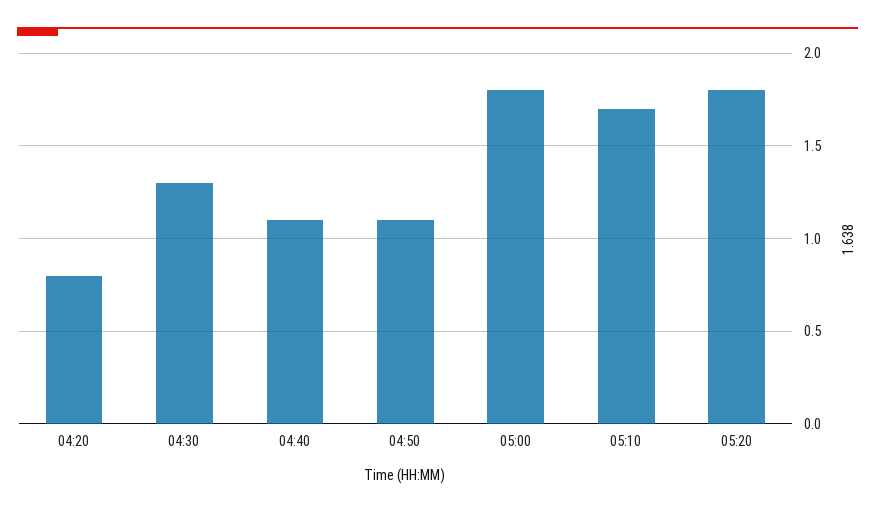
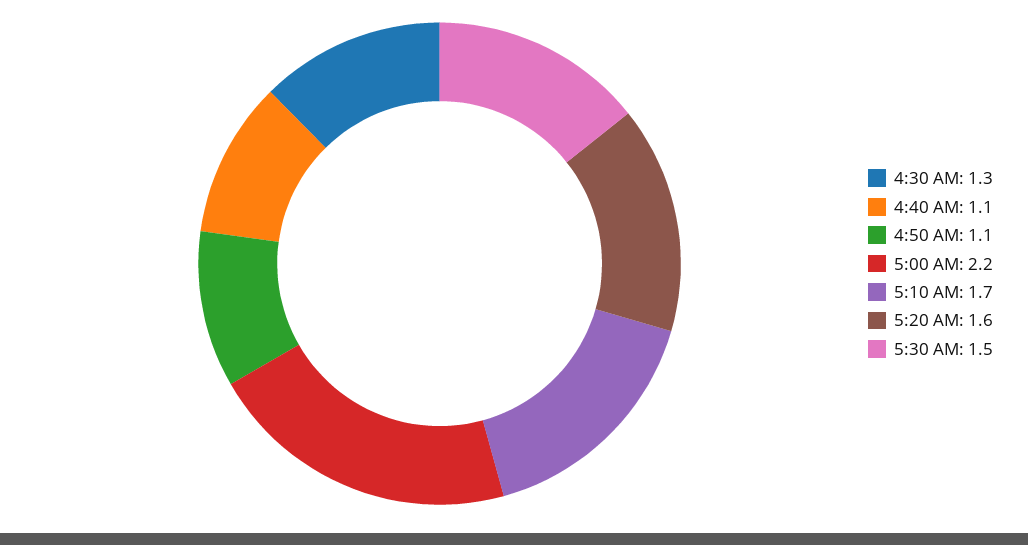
04:20: 0.8 -> none
05:00: 1.8 -> 2.2
05:20: 1.8 -> 1.6
5:30 AM: none -> 1.5

